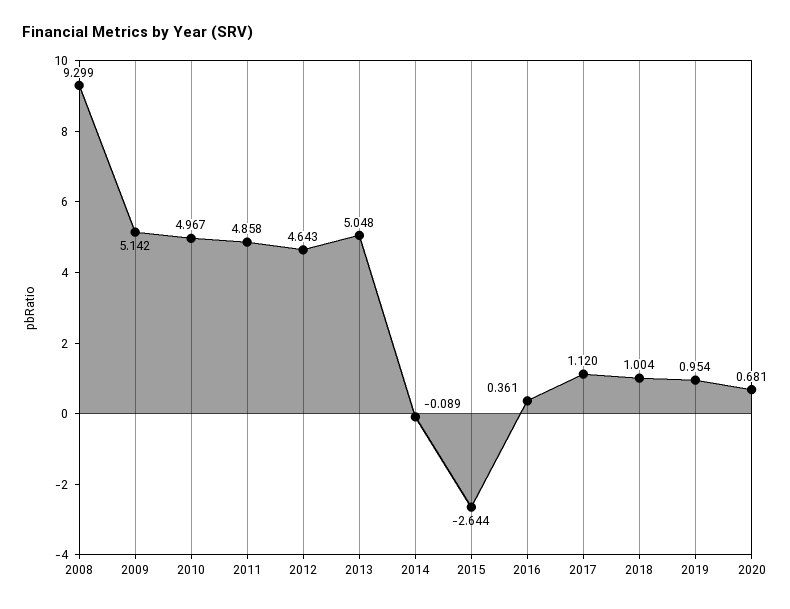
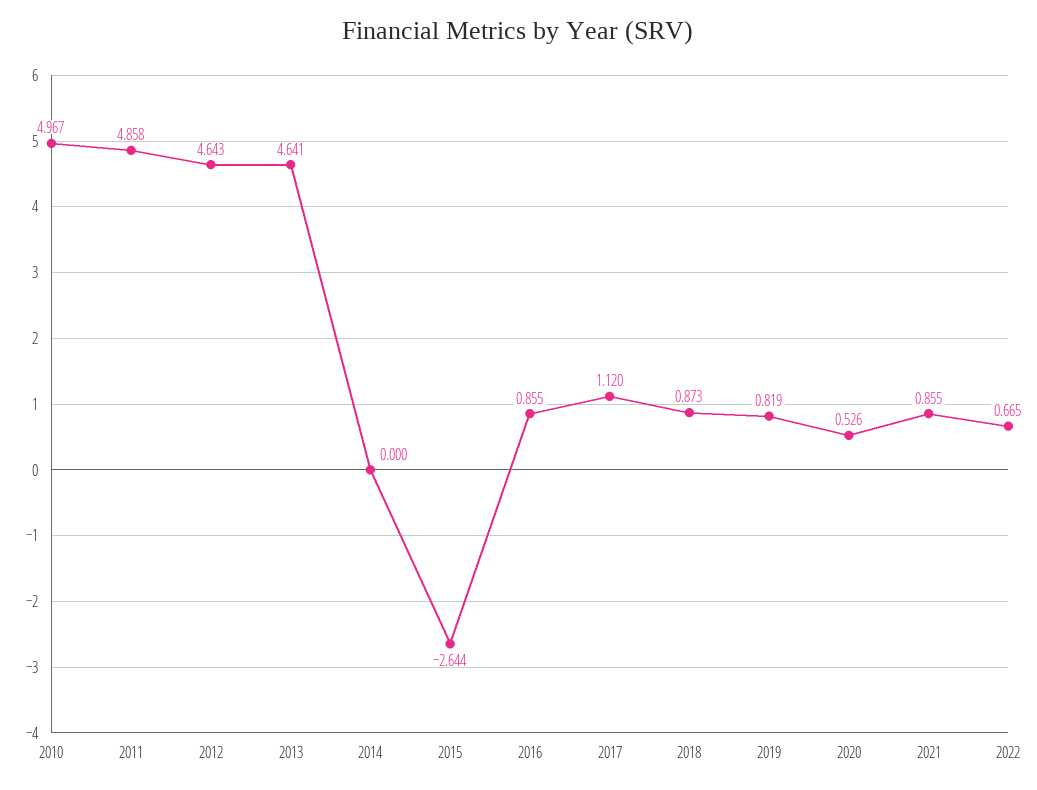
2008: 9.299 -> none
2009: 5.142 -> none
2013: 5.048 -> 4.641
2014: -0.089 -> 0
2016: 0.361 -> 0.855
2018: 1.004 -> 0.873
2019: 0.954 -> 0.819
2020: 0.681 -> 0.526
2021: none -> 0.855
2022: none -> 0.665

